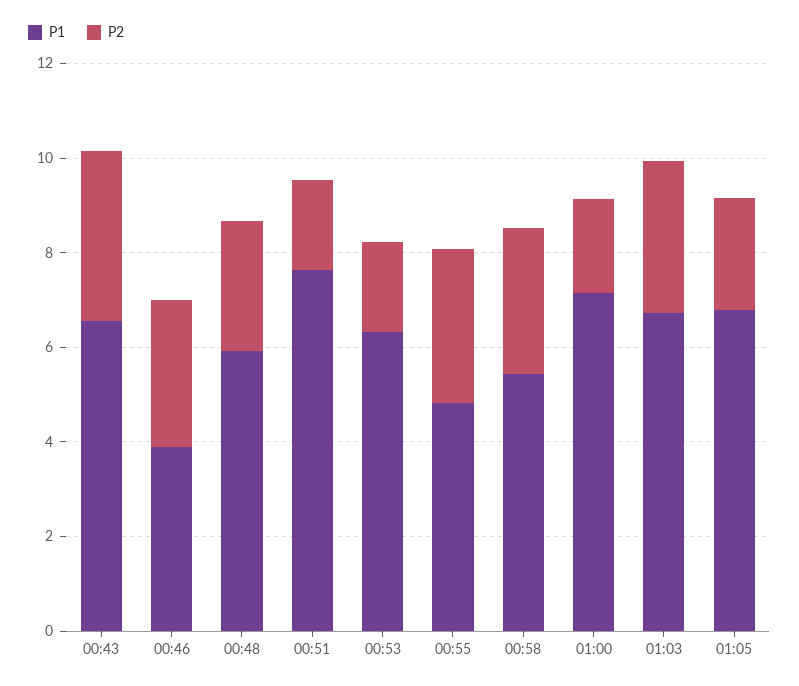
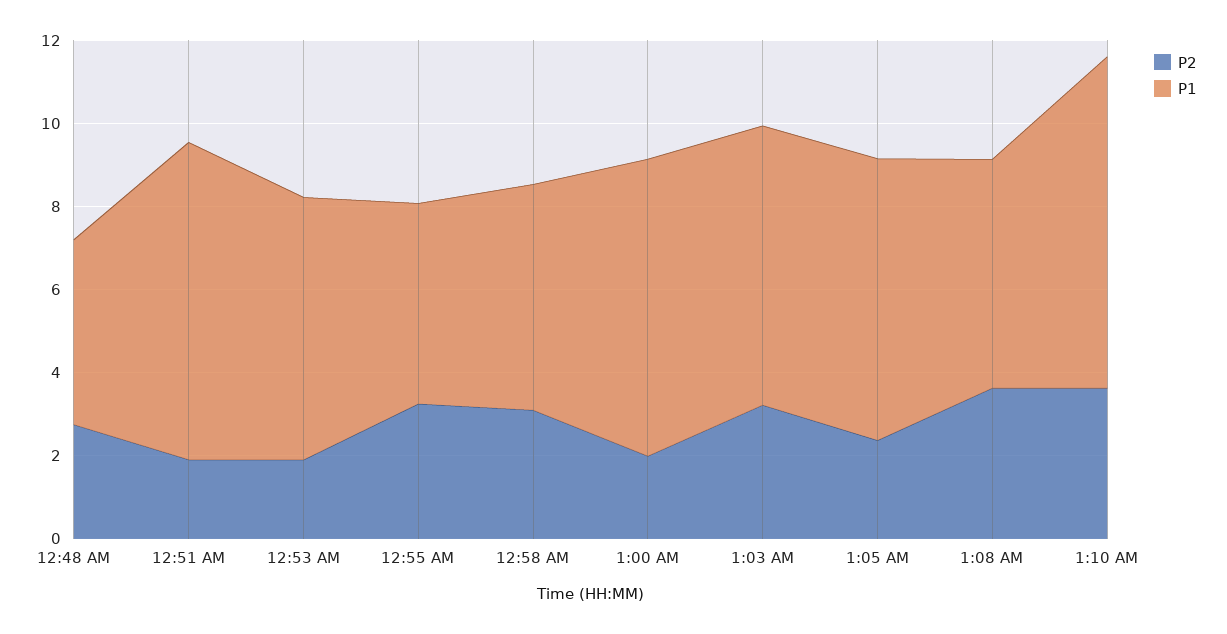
P1, 00:43: 6.5 -> none
P2, 00:43: 3.5 -> none
P1, 00:46: 4 -> none
P2, 00:46: 3 -> none
P1, 00:48: 6 -> 4.5
P2, 1:08 AM: none -> 3.5
P1, 1:08 AM: none -> 5.5
P2, 1:10 AM: none -> 3.5
P1, 1:10 AM: none -> 8

